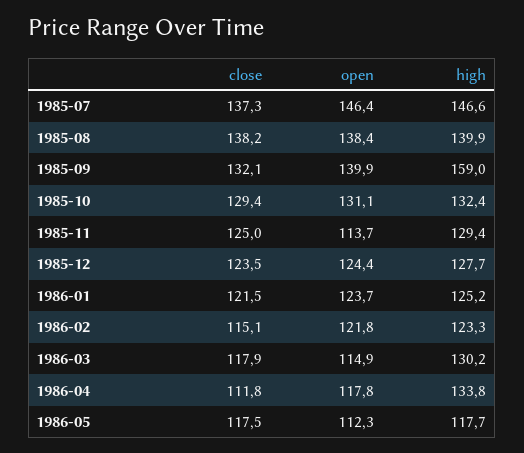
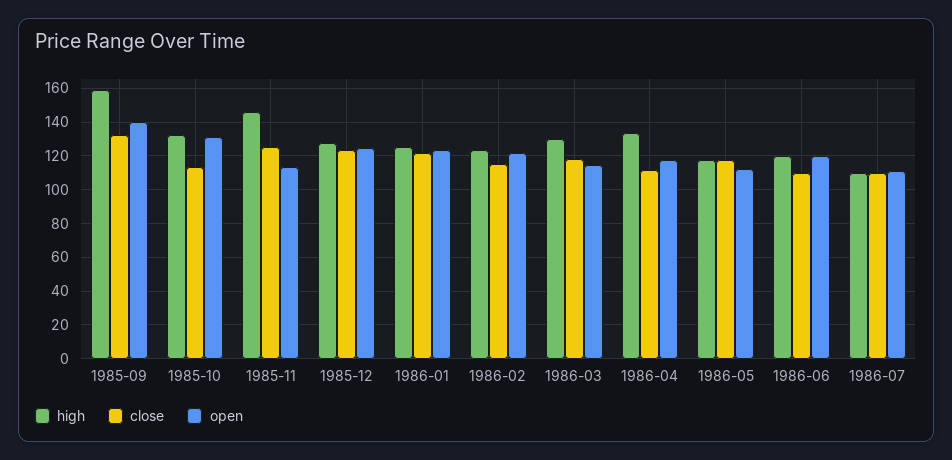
close, 1985-07: 137.3 -> none
open, 1985-07: 146.4 -> none
high, 1985-07: 146.6 -> none
close, 1985-08: 138.2 -> none
open, 1985-08: 138.4 -> none
high, 1985-08: 139.9 -> none
close, 1985-10: 129.4 -> 115
high, 1985-11: 129.4 -> 145
high, 1986-06: none -> 120
close, 1986-06: none -> 110
open, 1986-06: none -> 120
high, 1986-07: none -> 110
close, 1986-07: none -> 110
open, 1986-07: none -> 110

